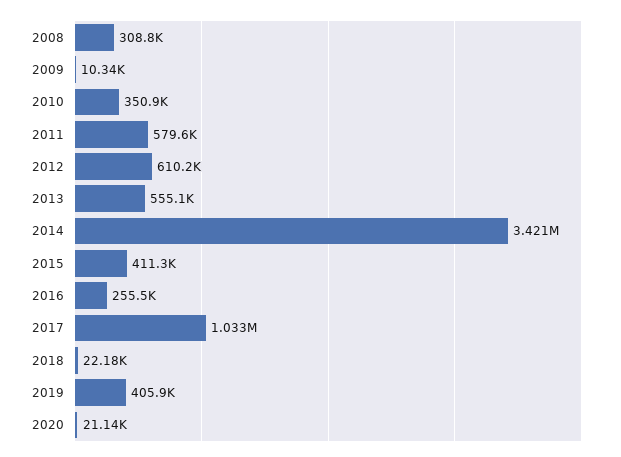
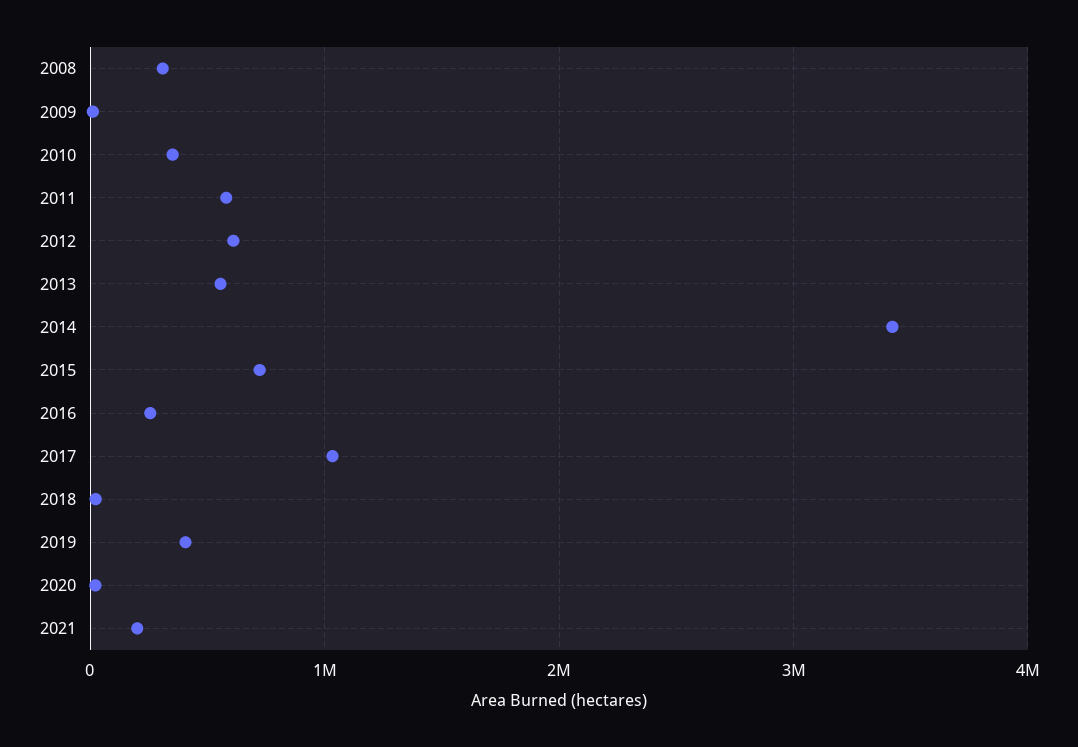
2015: 411300 -> 700000
2021: none -> 200000

